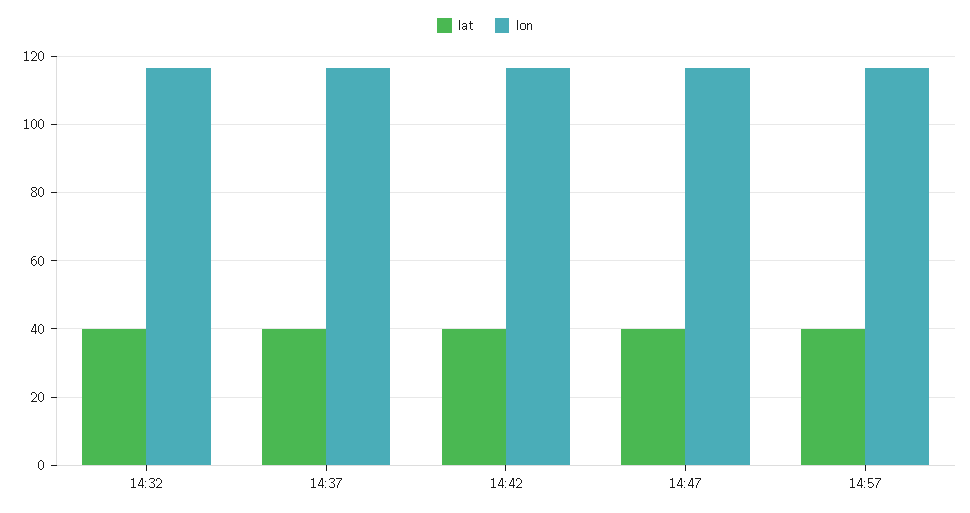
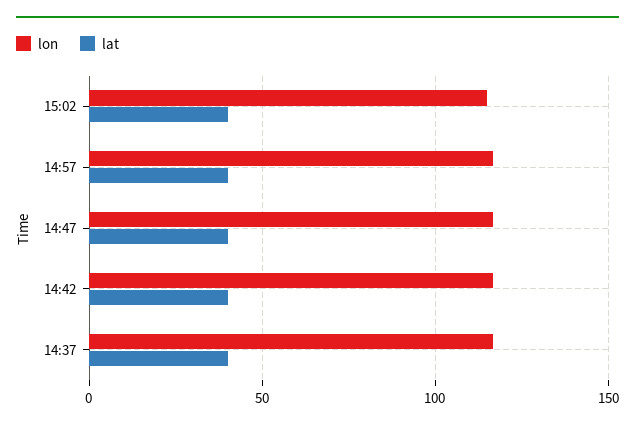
lat, 14:32: 40 -> none
lon, 14:32: 116 -> none
lon, 15:02: none -> 115
lat, 15:02: none -> 40

